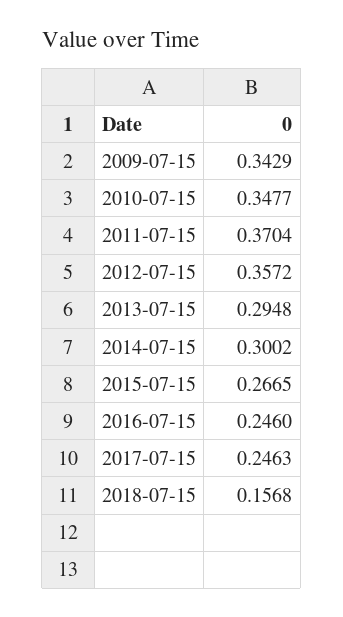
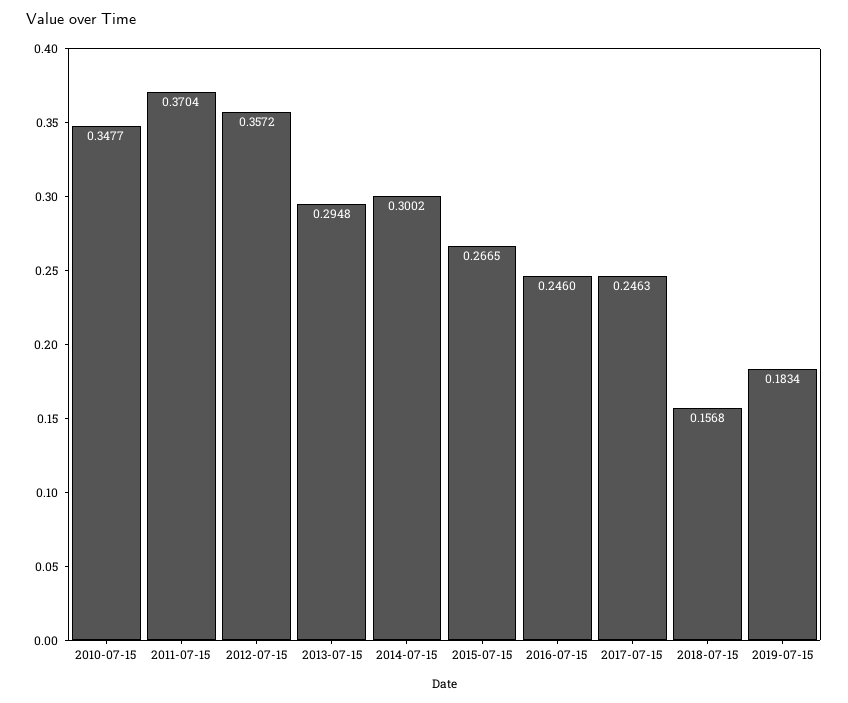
2009-07-15: 0.3429 -> none
2019-07-15: none -> 0.1834

